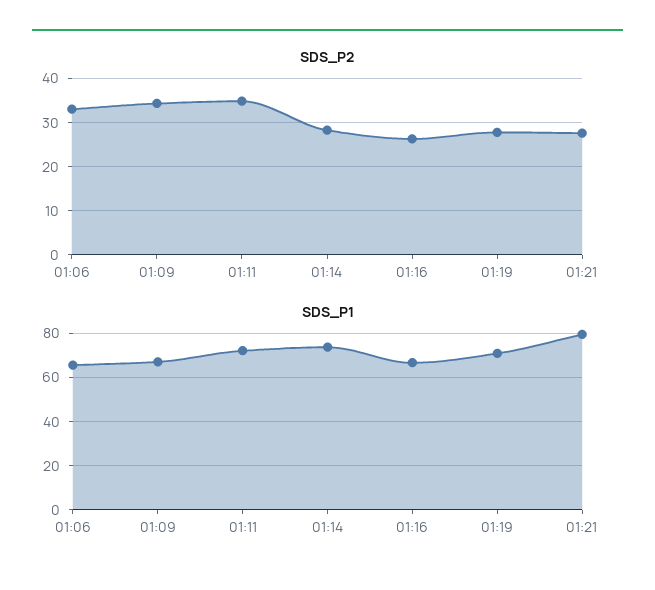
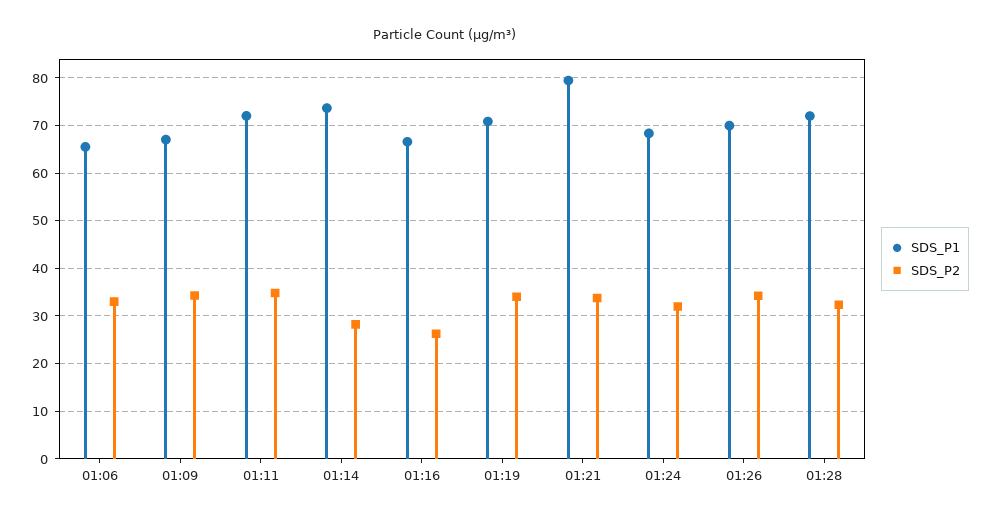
SDS_P2, 01:19: 28 -> 34
SDS_P2, 01:21: 28 -> 34
SDS_P1, 01:24: none -> 68
SDS_P2, 01:24: none -> 32
SDS_P1, 01:26: none -> 70
SDS_P2, 01:26: none -> 34
SDS_P1, 01:28: none -> 72
SDS_P2, 01:28: none -> 32

